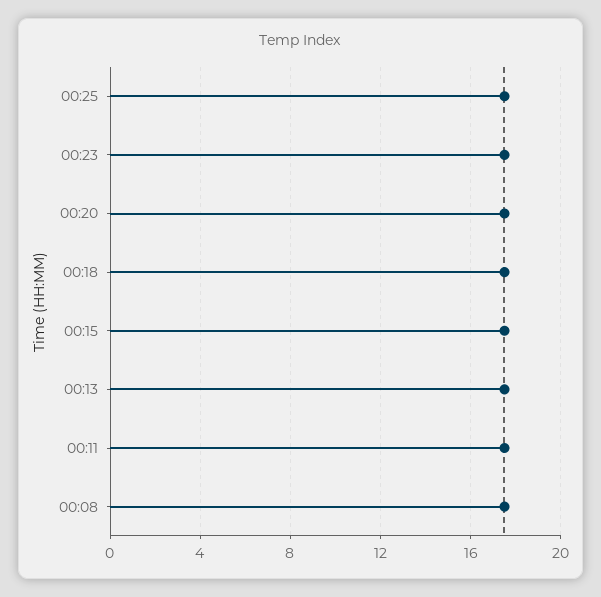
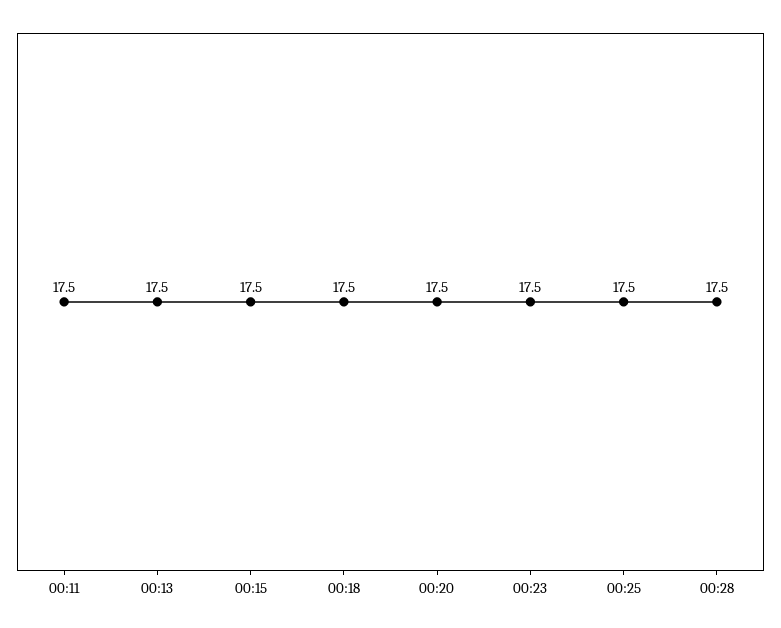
00:08: 17.5 -> none
00:28: none -> 17.5

